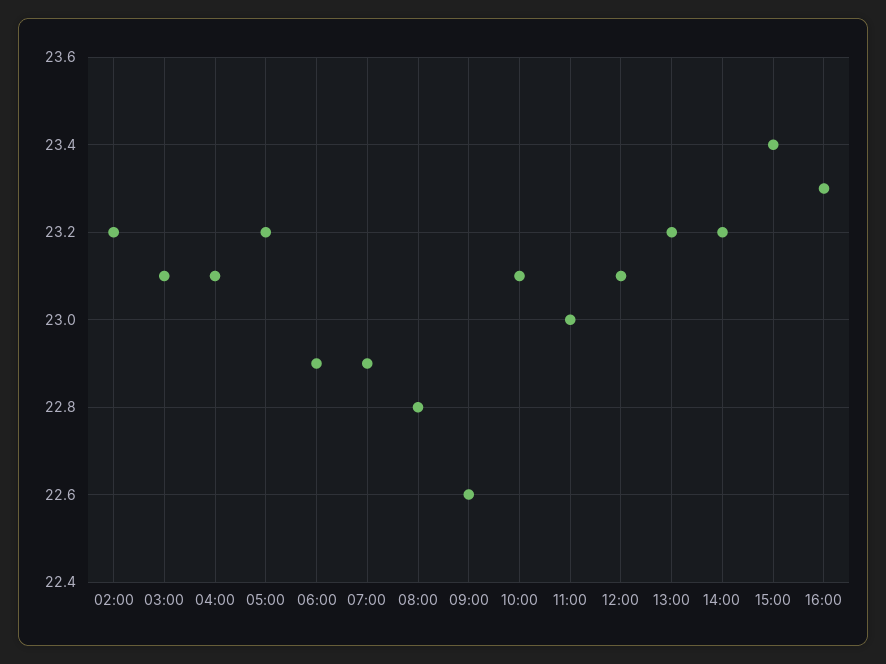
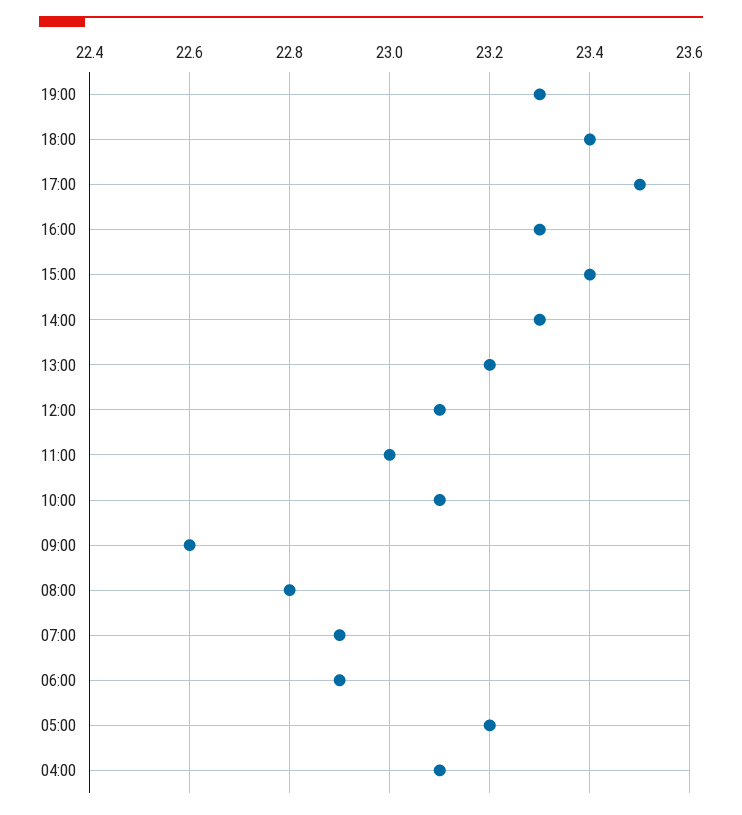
02:00: 23.2 -> none
03:00: 23.1 -> none
14:00: 23.2 -> 23.3
19:00: none -> 23.3
18:00: none -> 23.4
17:00: none -> 23.5

